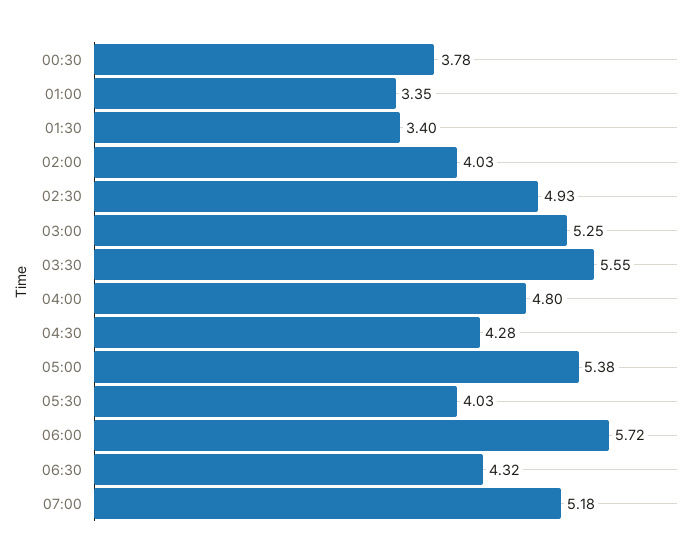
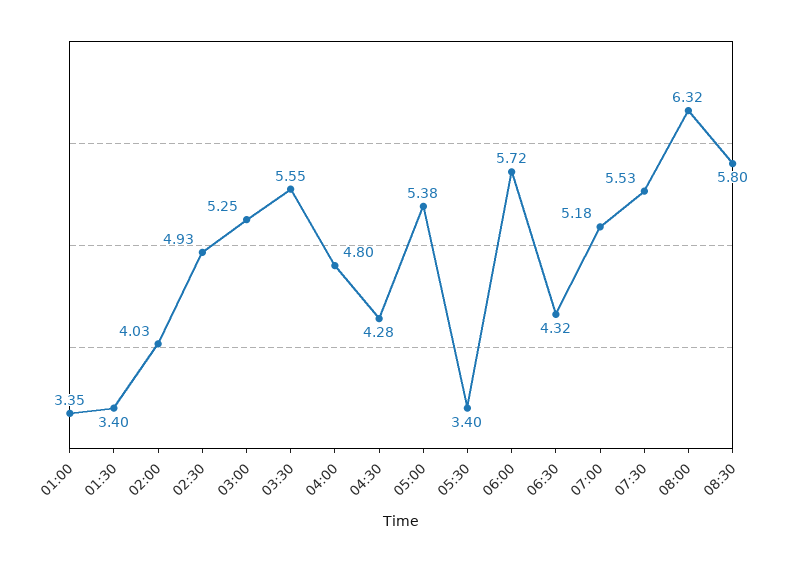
00:30: 3.78 -> none
05:30: 4.03 -> 3.4
07:30: none -> 5.53
08:00: none -> 6.32
08:30: none -> 5.8

